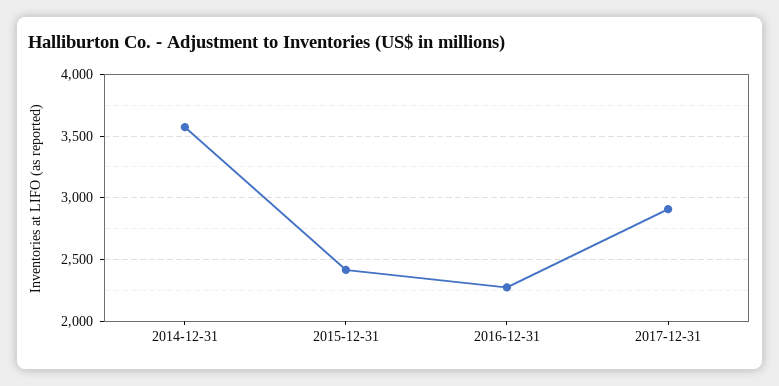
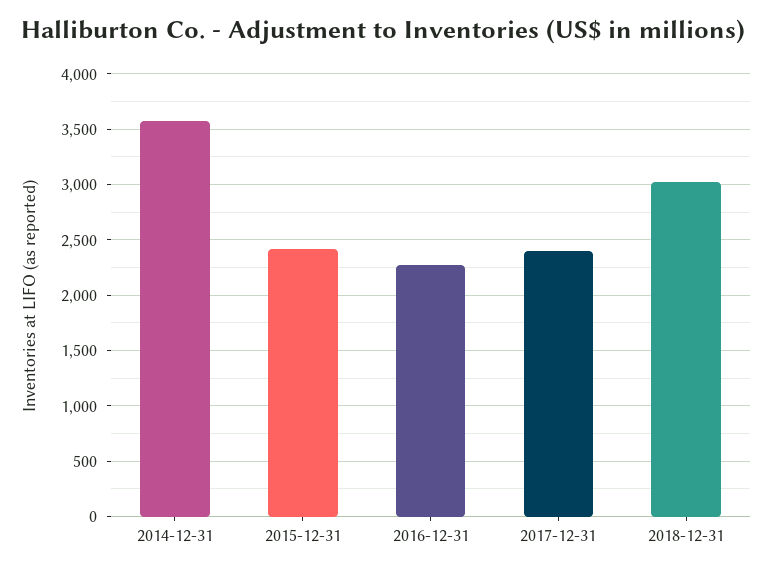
2017-12-31: 2900 -> 2400
2018-12-31: none -> 3000

